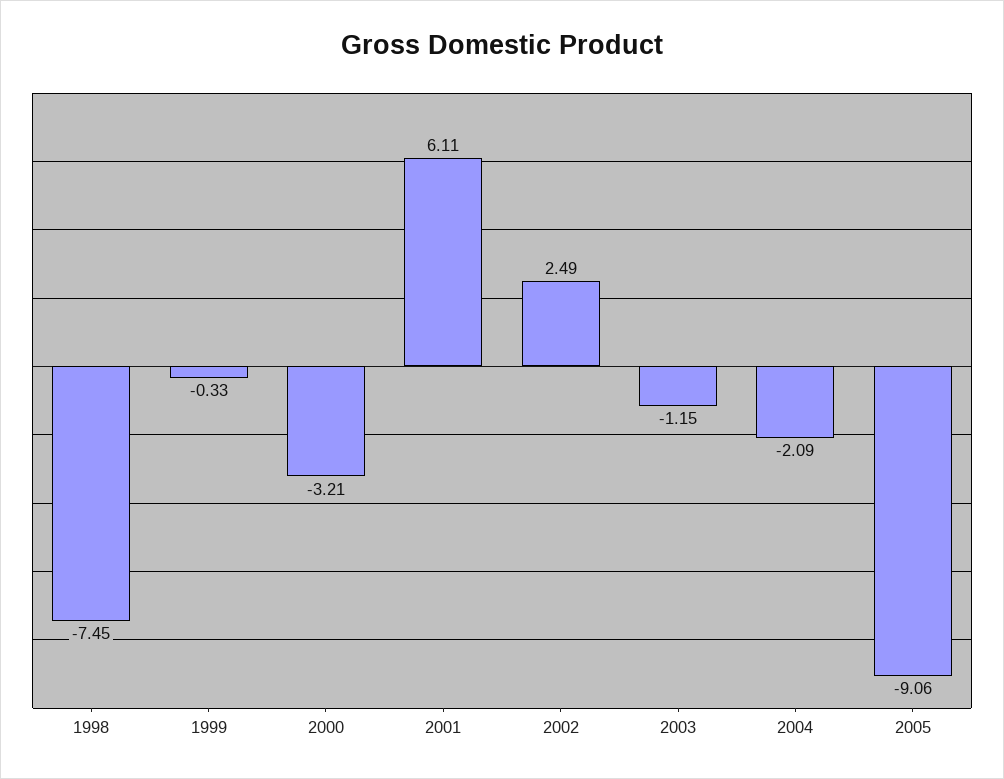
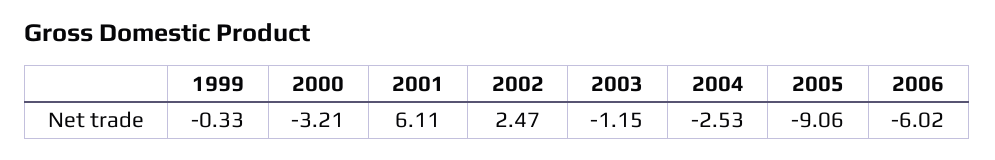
1998: -7.45 -> none
2002: 2.49 -> 2.47
2004: -2.09 -> -2.53
2006: none -> -6.02

